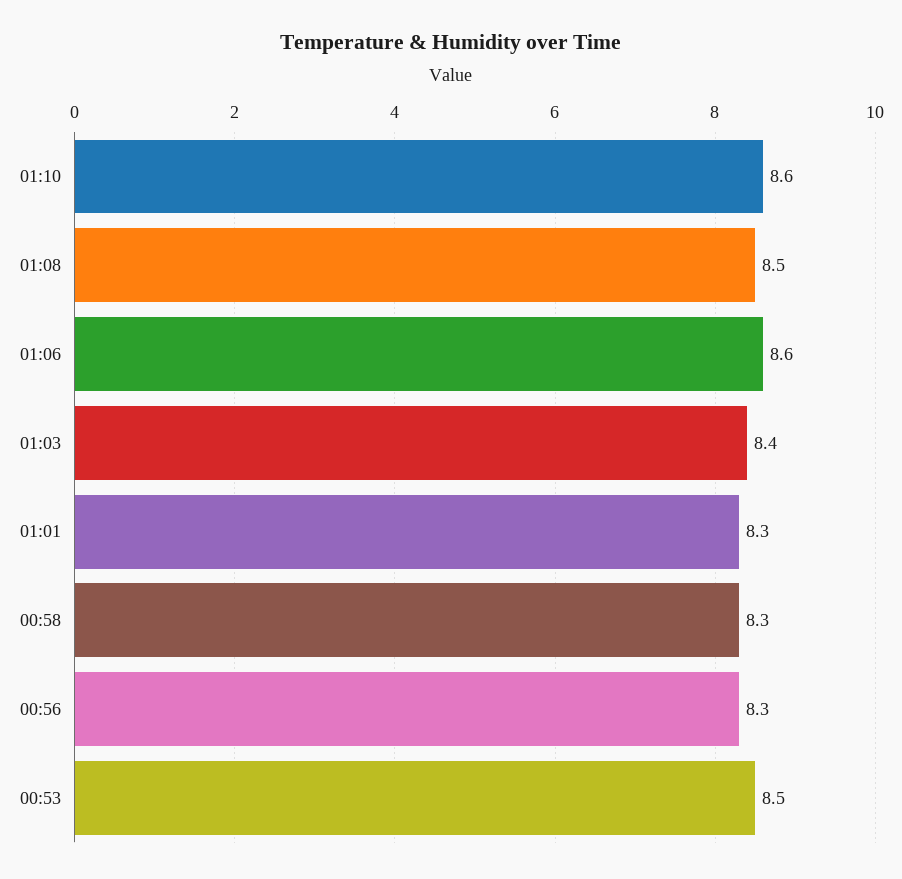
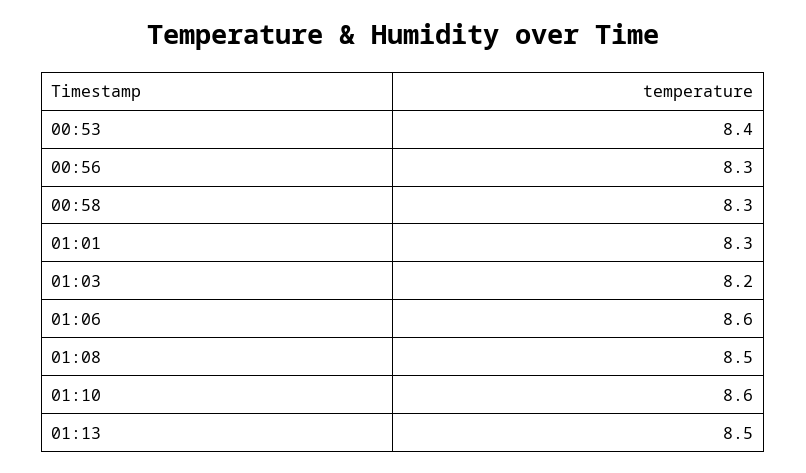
01:03: 8.4 -> 8.2
00:53: 8.5 -> 8.4
01:13: none -> 8.5

